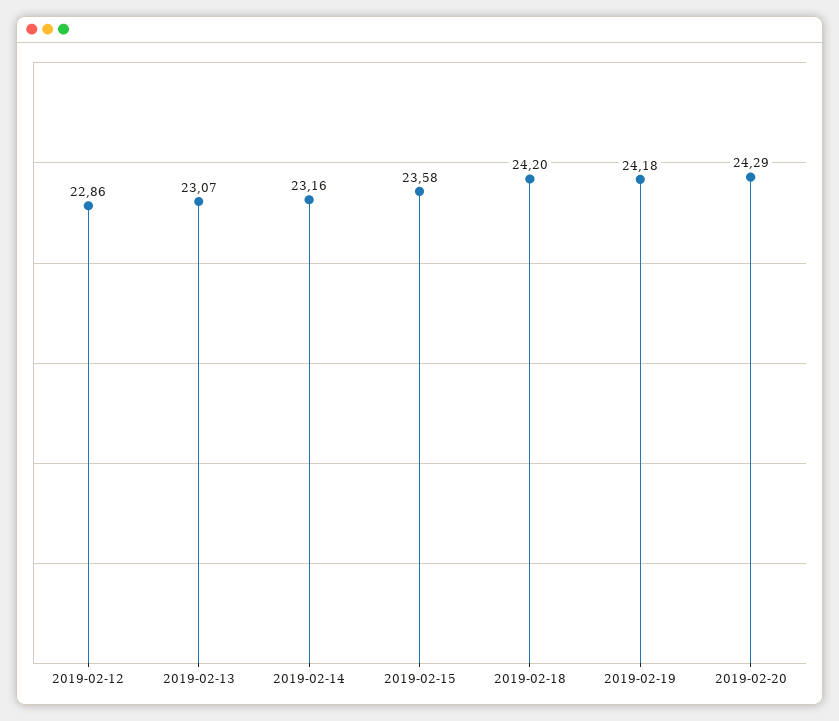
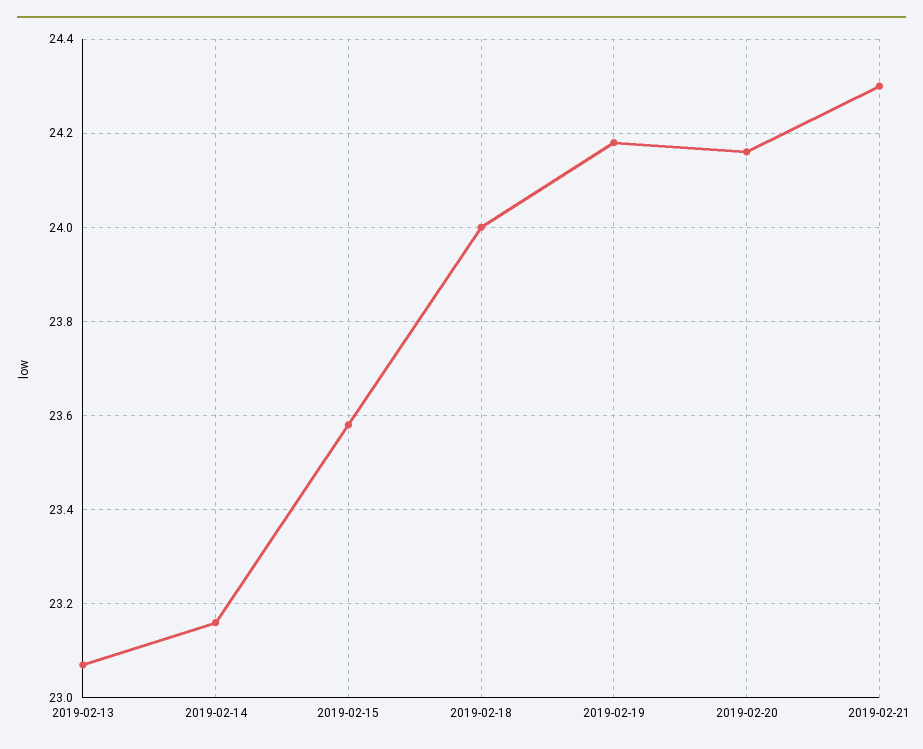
2019-02-12: 22.86 -> none
2019-02-18: 24.2 -> 24
2019-02-20: 24.29 -> 24.15
2019-02-21: none -> 24.3

